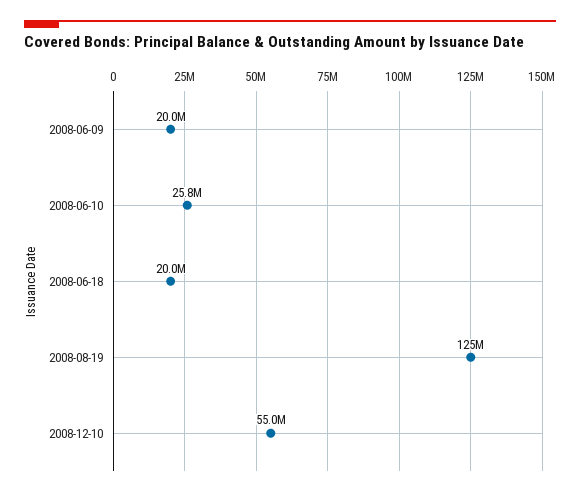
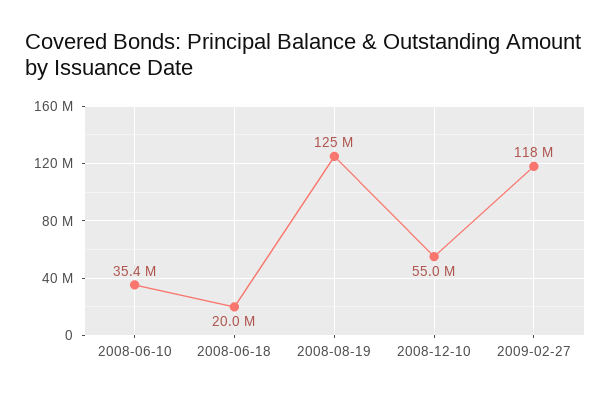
2008-06-09: 20000000 -> none
2008-06-10: 25800000 -> 35400000
2009-02-27: none -> 118000000

